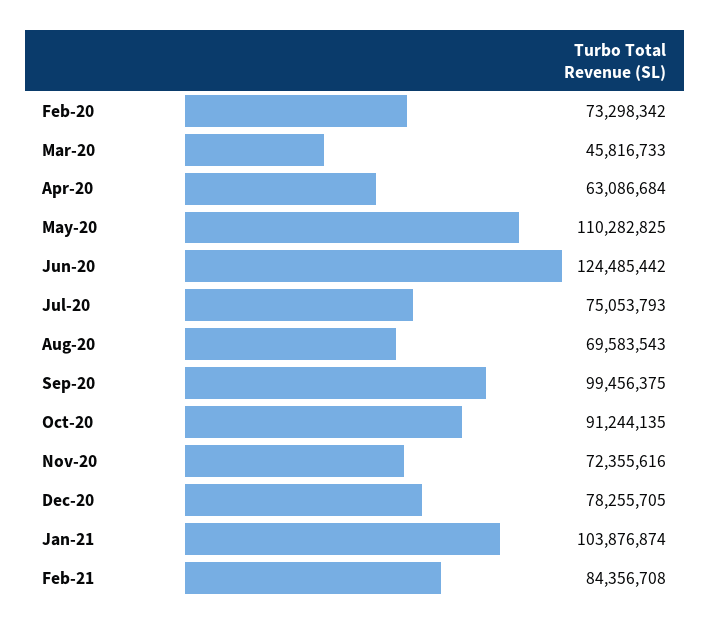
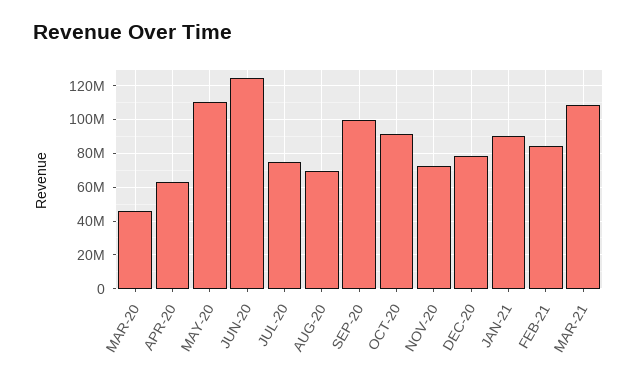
Feb-20: 73298342 -> none
Jan-21: 103876874 -> 90000000
MAR-21: none -> 110000000

